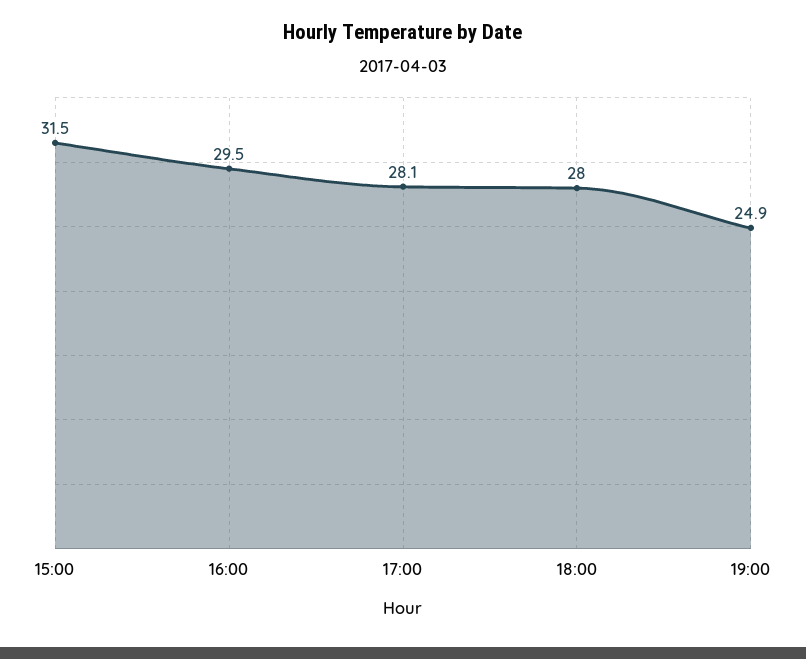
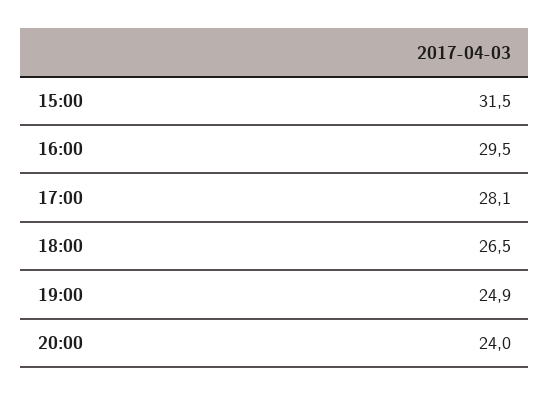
18:00: 28 -> 26.5
20:00: none -> 24

